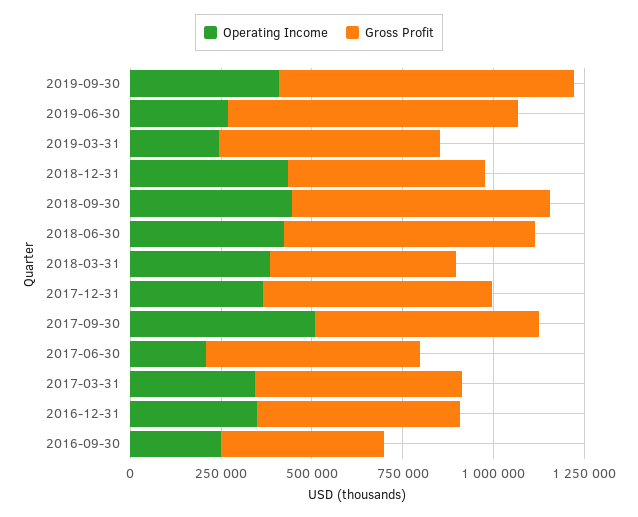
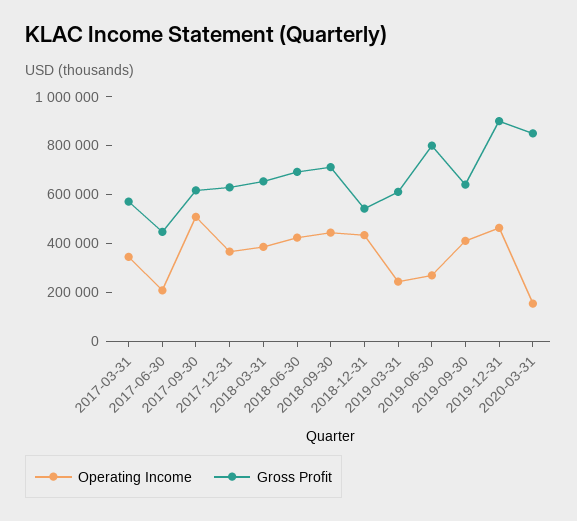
Gross Profit, 2019-09-30: 800000 -> 650000
Gross Profit, 2018-03-31: 500000 -> 650000
Gross Profit, 2017-06-30: 600000 -> 450000
Operating Income, 2016-12-31: 350000 -> none
Gross Profit, 2016-12-31: 550000 -> none
Operating Income, 2016-09-30: 250000 -> none
Gross Profit, 2016-09-30: 450000 -> none
Operating Income, 2019-12-31: none -> 450000
Gross Profit, 2019-12-31: none -> 900000
Operating Income, 2020-03-31: none -> 150000
Gross Profit, 2020-03-31: none -> 850000

